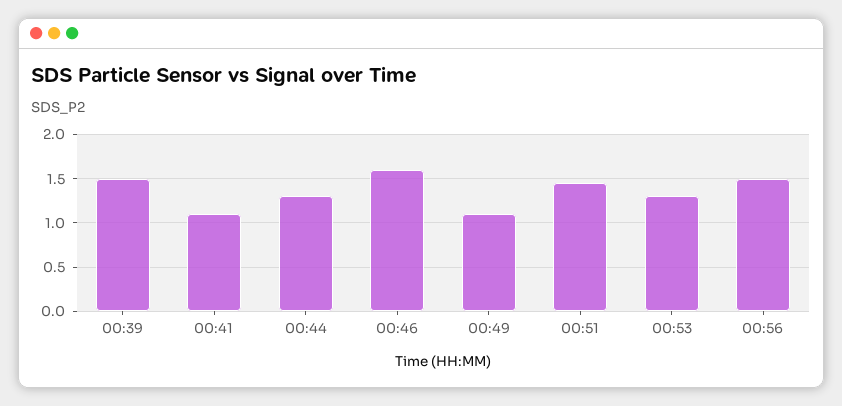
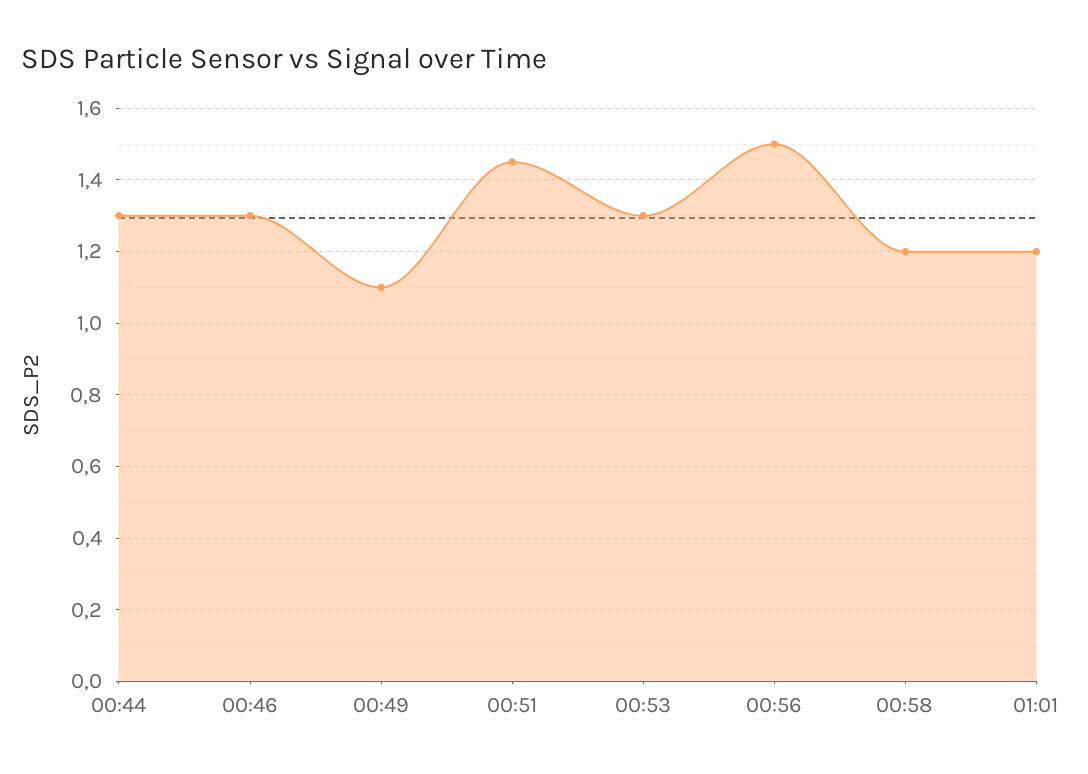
00:39: 1.5 -> none
00:41: 1.1 -> none
00:46: 1.6 -> 1.3
00:58: none -> 1.2
01:01: none -> 1.2

